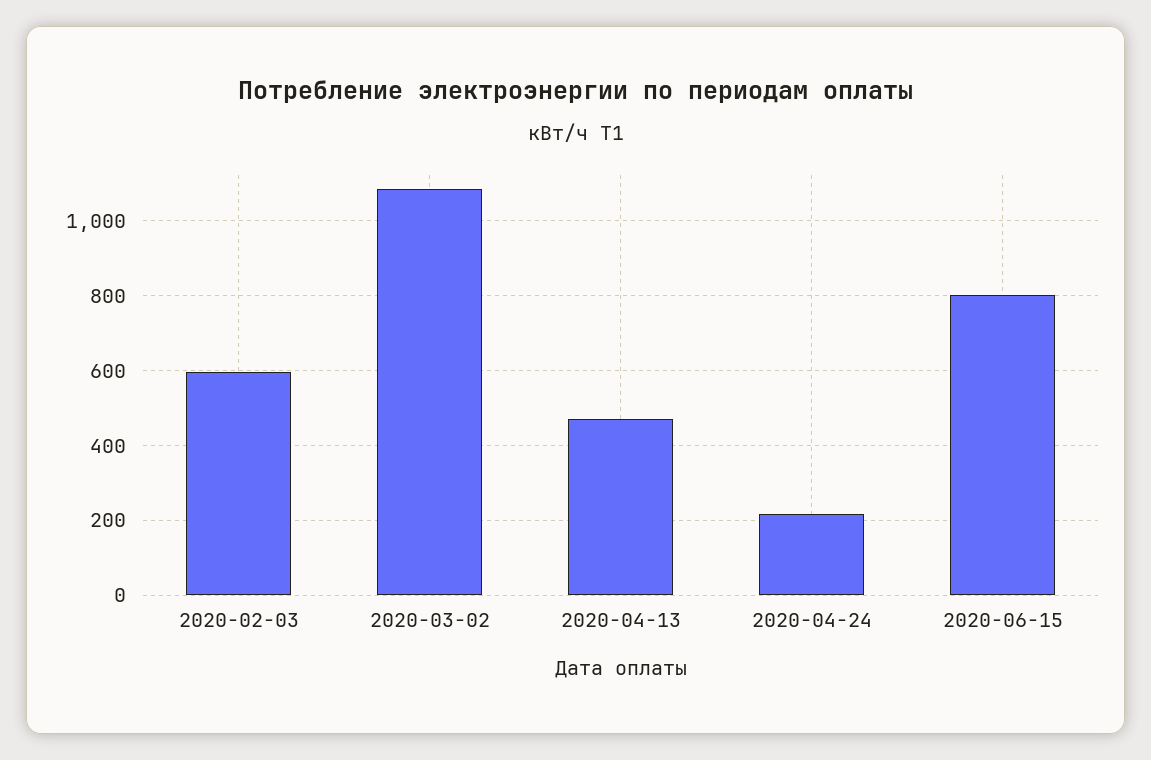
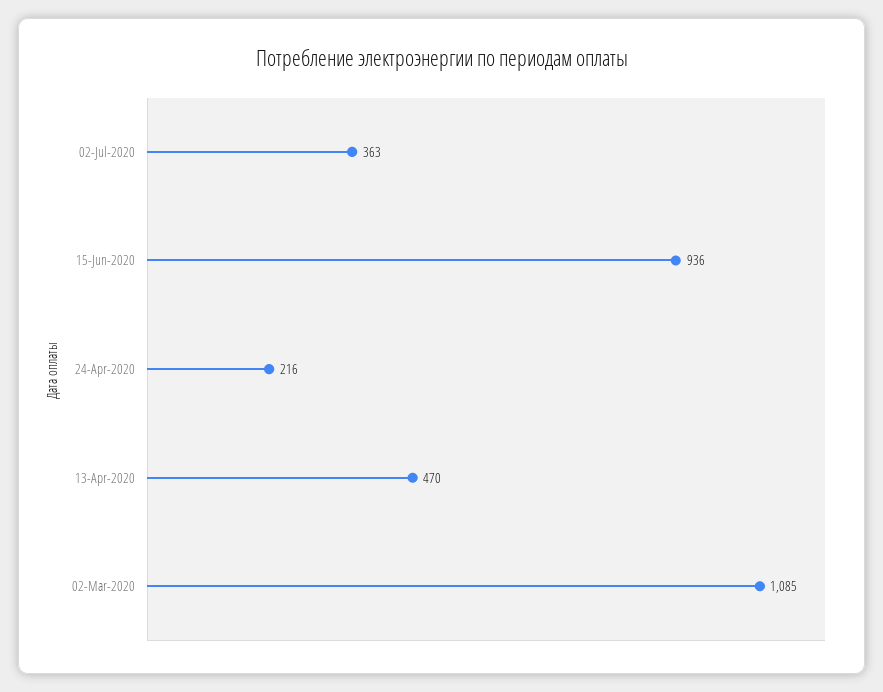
2020-02-03: 600 -> none
2020-06-15: 800 -> 936
02-Jul-2020: none -> 363

